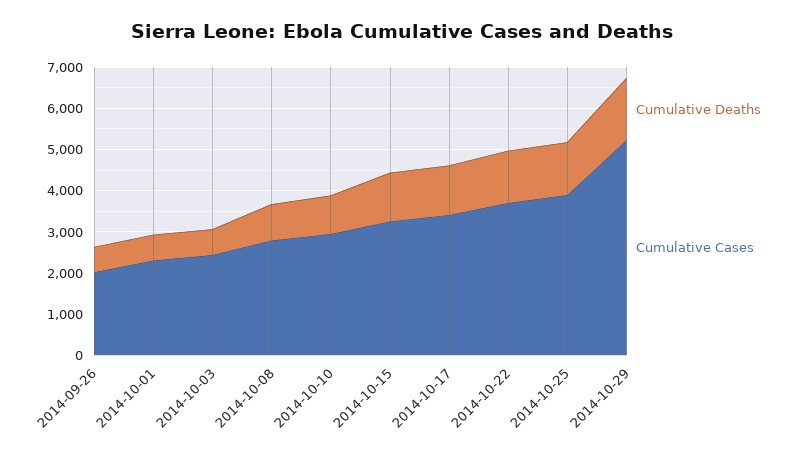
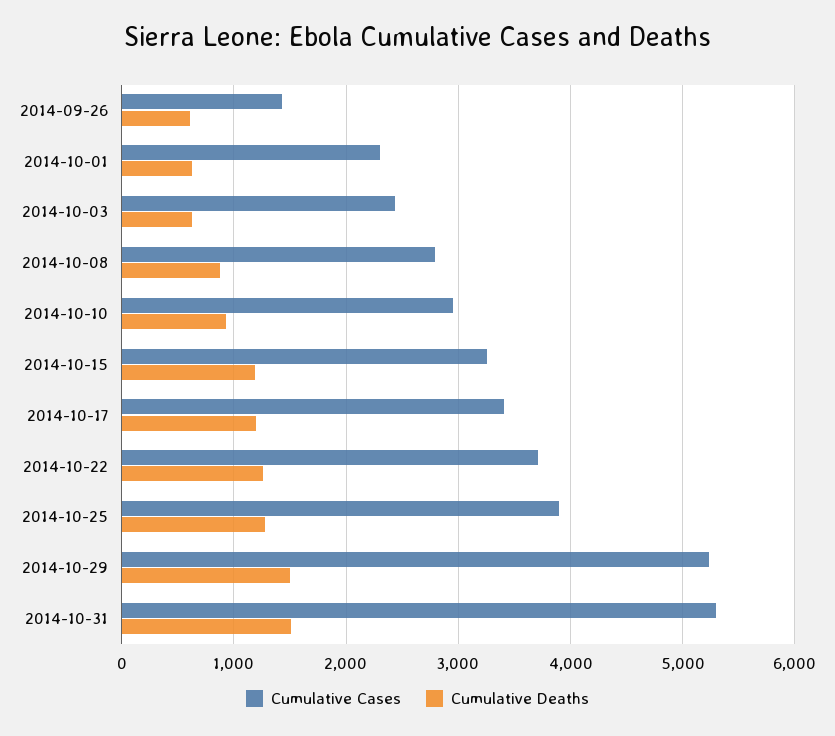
Cumulative Cases, 2014-09-26: 2000 -> 1400
Cumulative Cases, 2014-10-31: none -> 5300
Cumulative Deaths, 2014-10-31: none -> 1500

